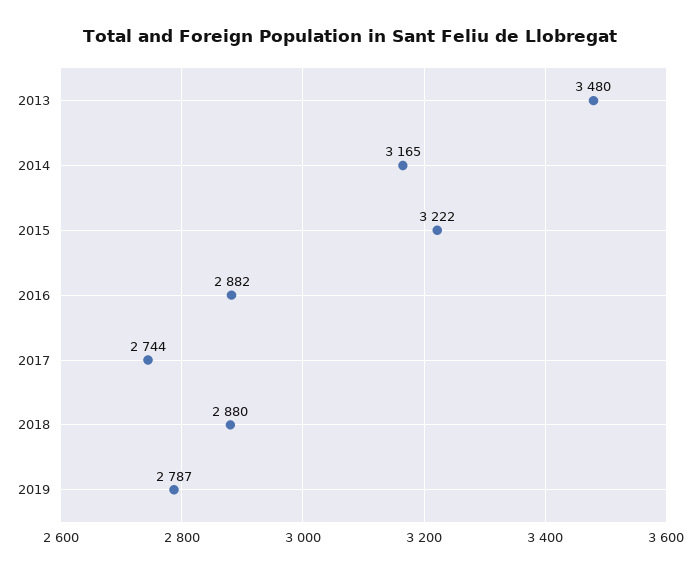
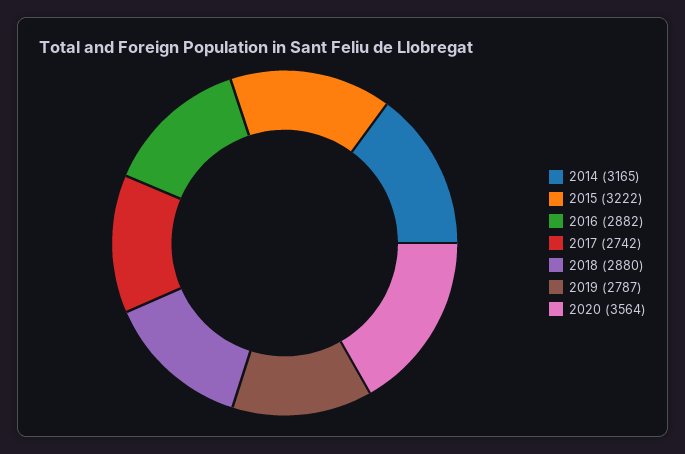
2013: 3480 -> none
2017: 2744 -> 2742
2020: none -> 3564

